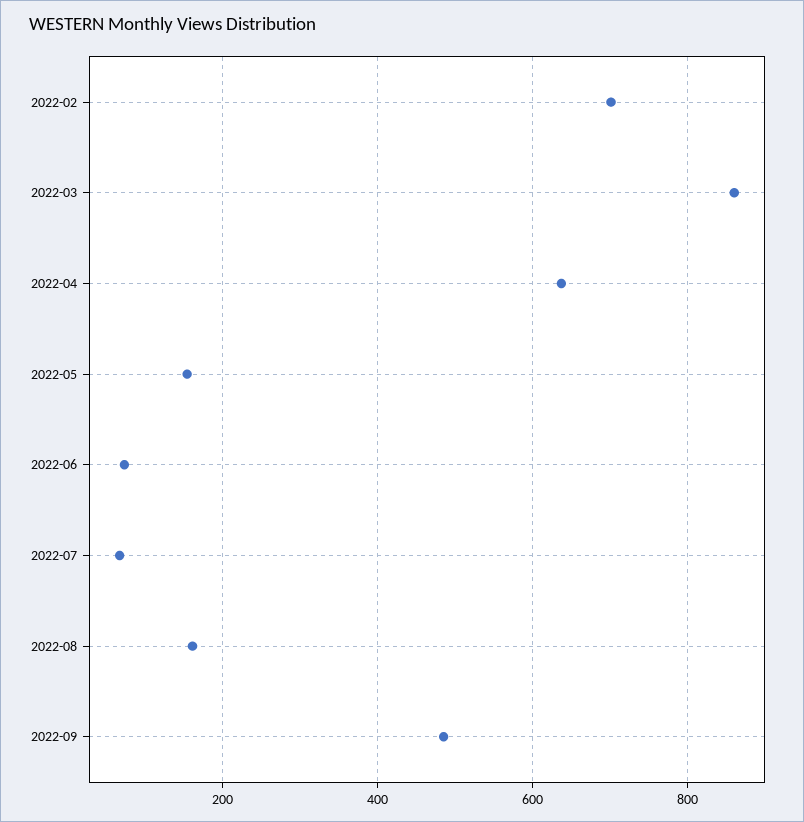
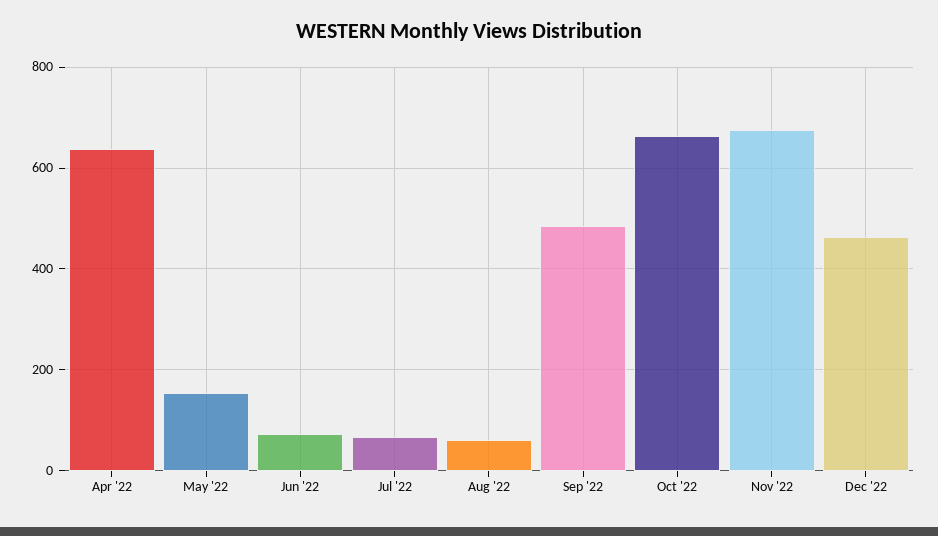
2022-02: 700 -> none
2022-03: 860 -> none
2022-08: 160 -> 60
Oct '22: none -> 660
Nov '22: none -> 680
Dec '22: none -> 460

